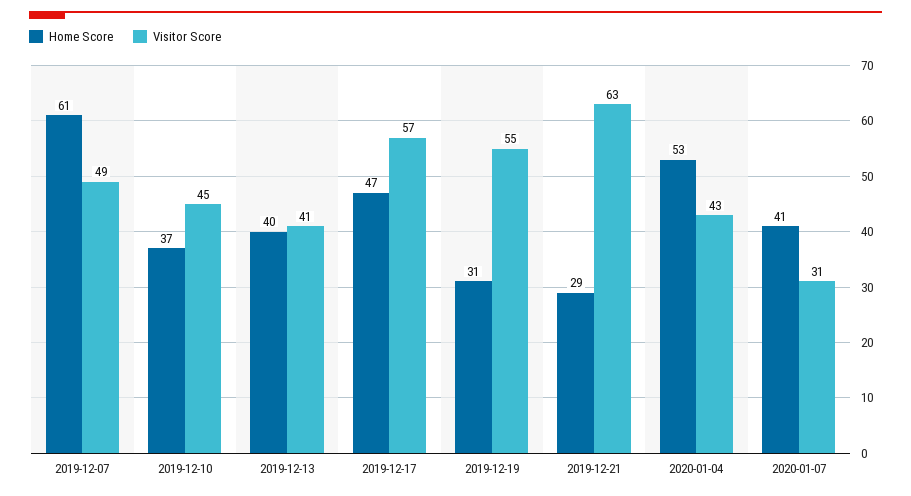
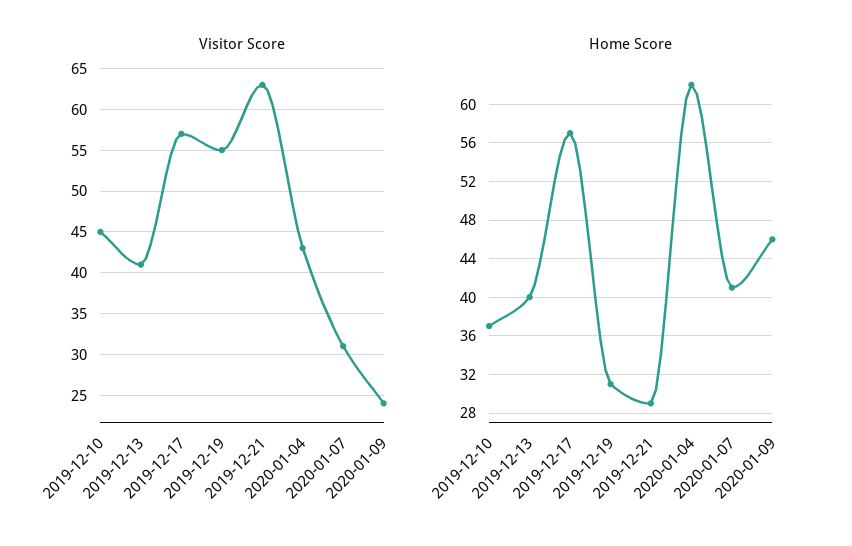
Home Score, 2019-12-07: 61 -> none
Visitor Score, 2019-12-07: 49 -> none
Home Score, 2019-12-17: 47 -> 57
Home Score, 2020-01-04: 53 -> 62
Visitor Score, 2020-01-09: none -> 24
Home Score, 2020-01-09: none -> 46

